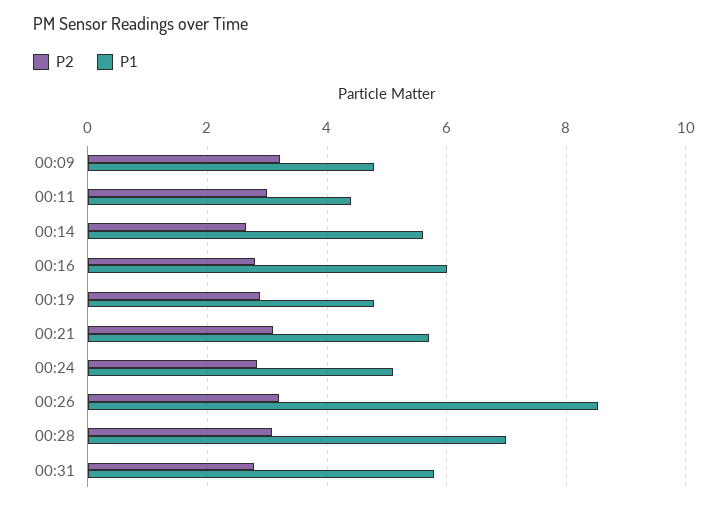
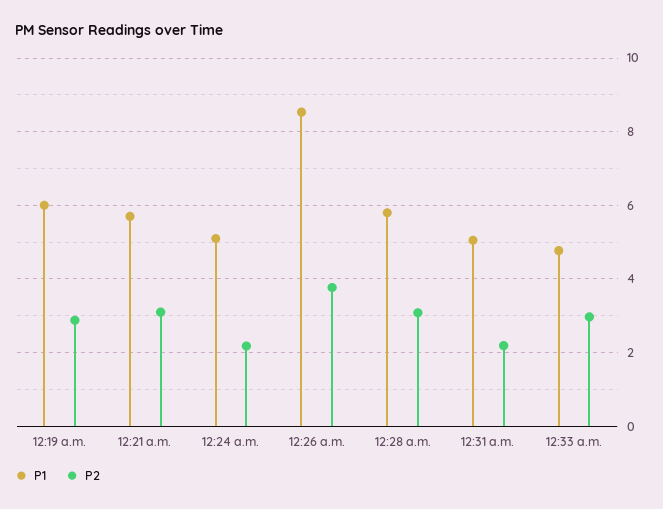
P2, 00:09: 3.2 -> none
P1, 00:09: 4.8 -> none
P2, 00:11: 3 -> none
P1, 00:11: 4.4 -> none
P2, 00:14: 2.6 -> none
P1, 00:14: 5.6 -> none
P2, 00:16: 2.8 -> none
P1, 00:16: 6 -> none
P1, 00:19: 4.8 -> 6
P2, 00:24: 2.8 -> 2.2
P2, 00:26: 3.2 -> 3.8
P1, 00:28: 7 -> 5.8
P2, 00:31: 2.8 -> 2.2
P1, 00:31: 5.8 -> 5
P1, 12:33 a.m.: none -> 4.8
P2, 12:33 a.m.: none -> 3

